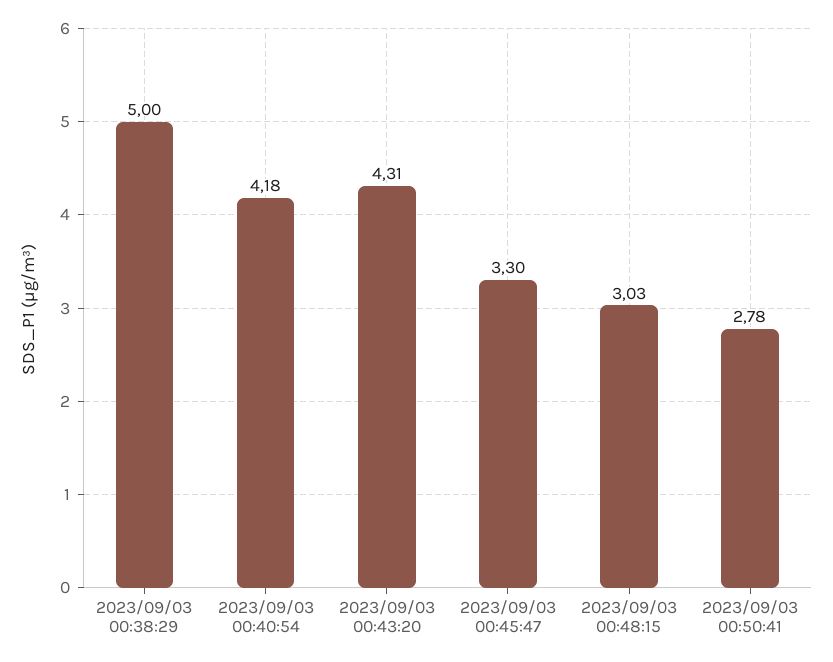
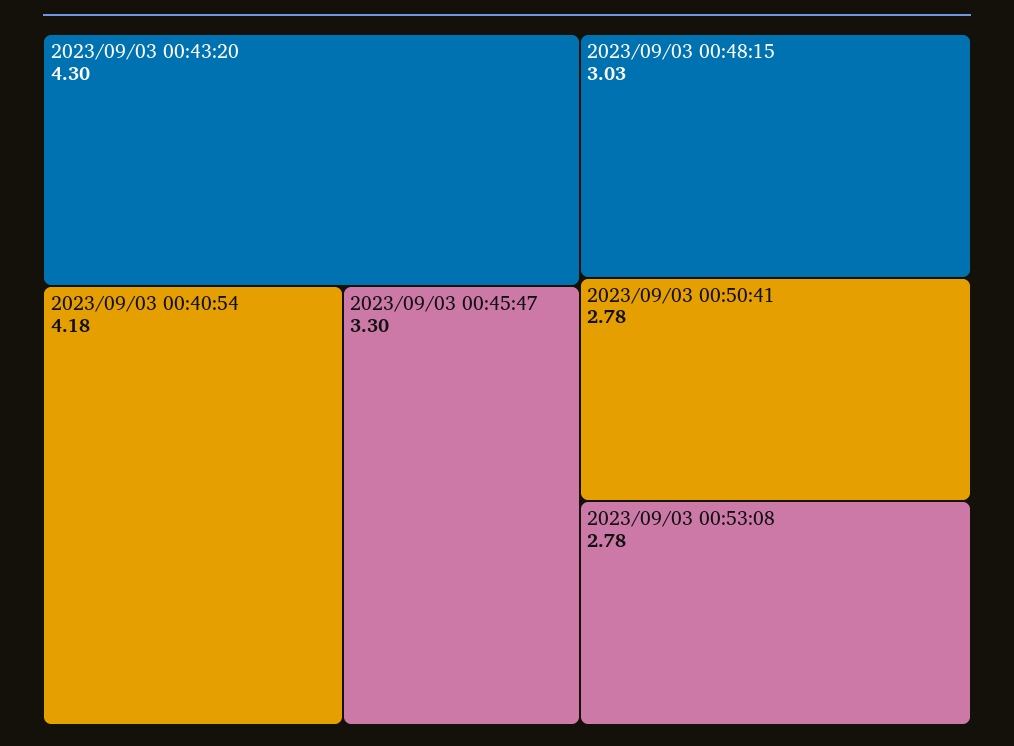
2023/09/03 00:38:29: 5 -> none
2023/09/03 00:43:20: 4.31 -> 4.3
2023/09/03 00:53:08: none -> 2.78

